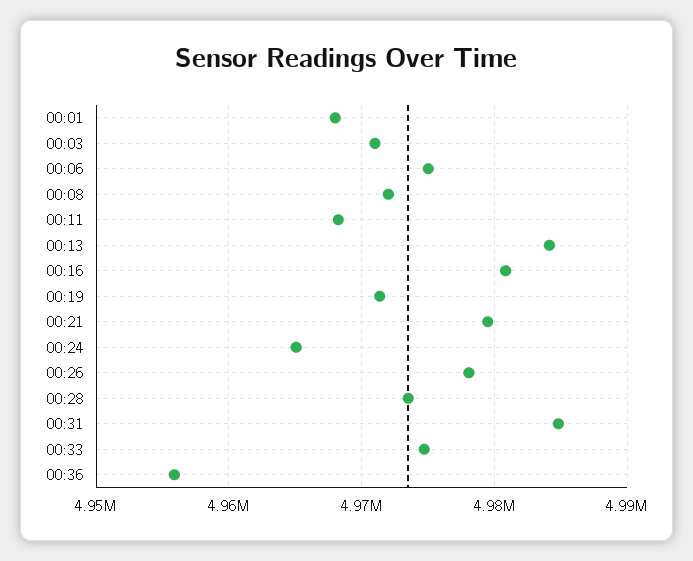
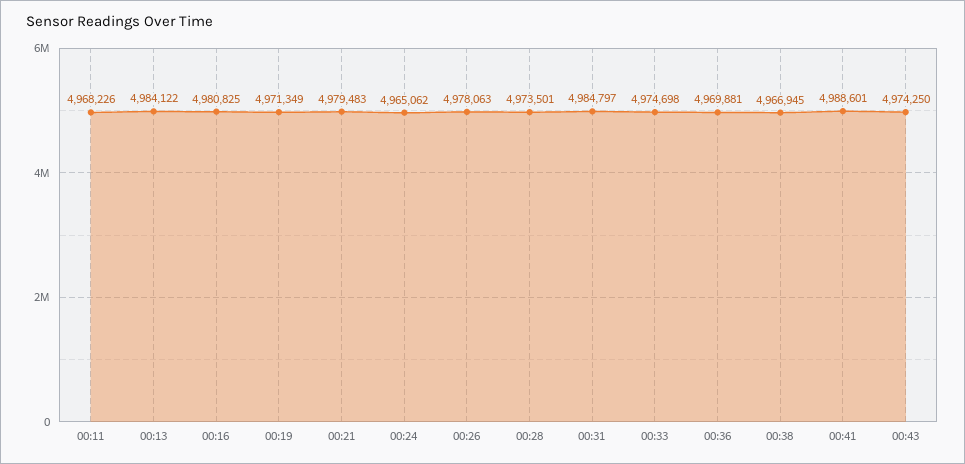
00:01: 4968000 -> none
00:03: 4971000 -> none
00:06: 4975000 -> none
00:08: 4972000 -> none
00:36: 4956000 -> 4969881
00:38: none -> 4966945
00:41: none -> 4988601
00:43: none -> 4974250

